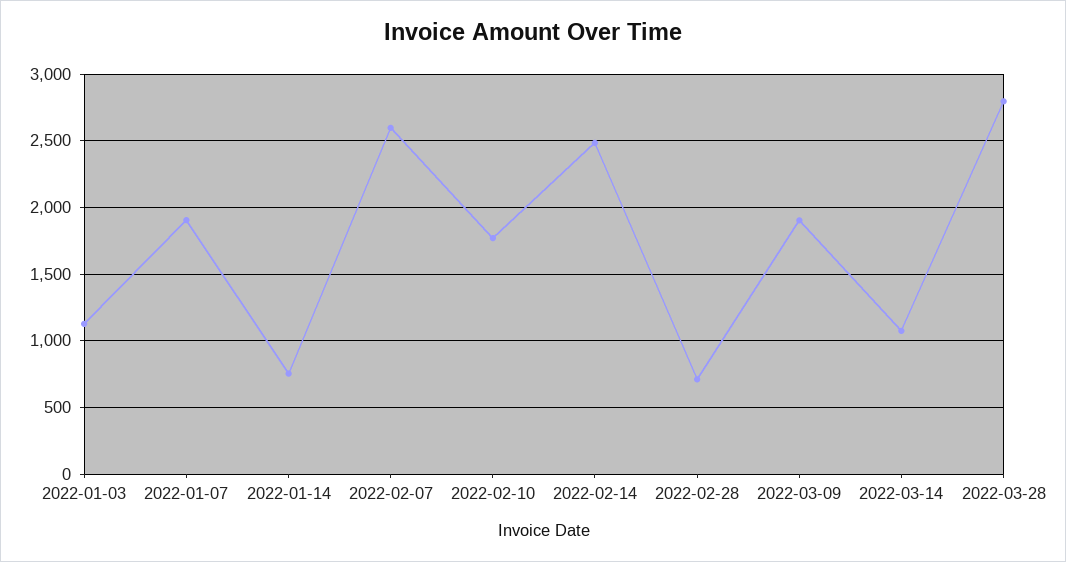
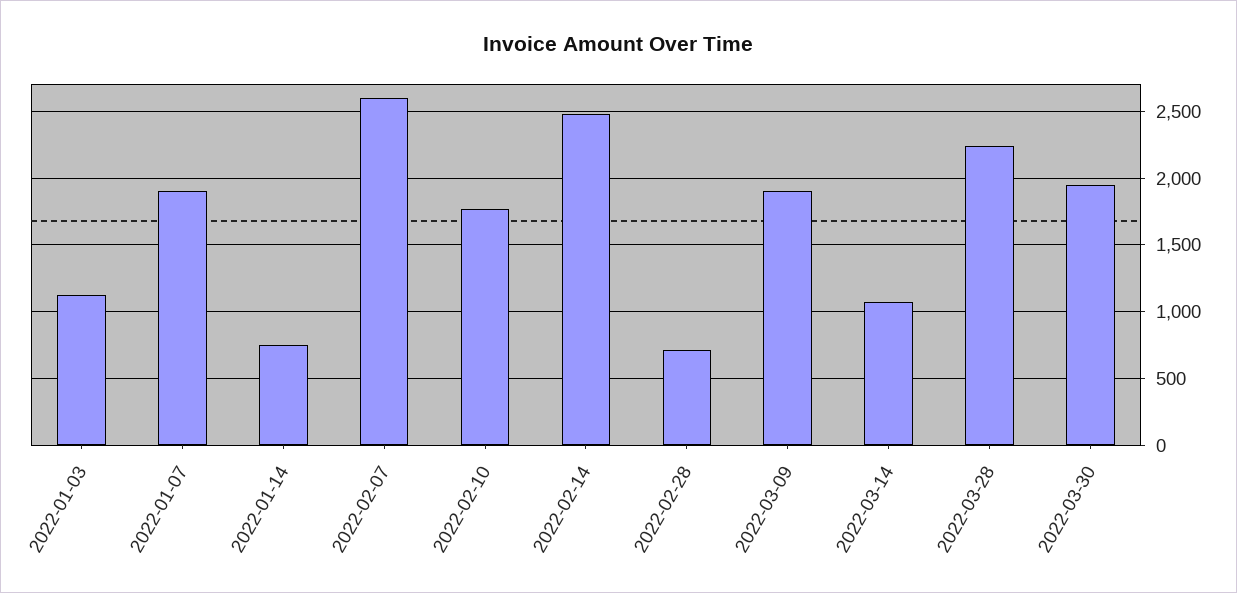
2022-03-28: 2800 -> 2250
2022-03-30: none -> 1950

